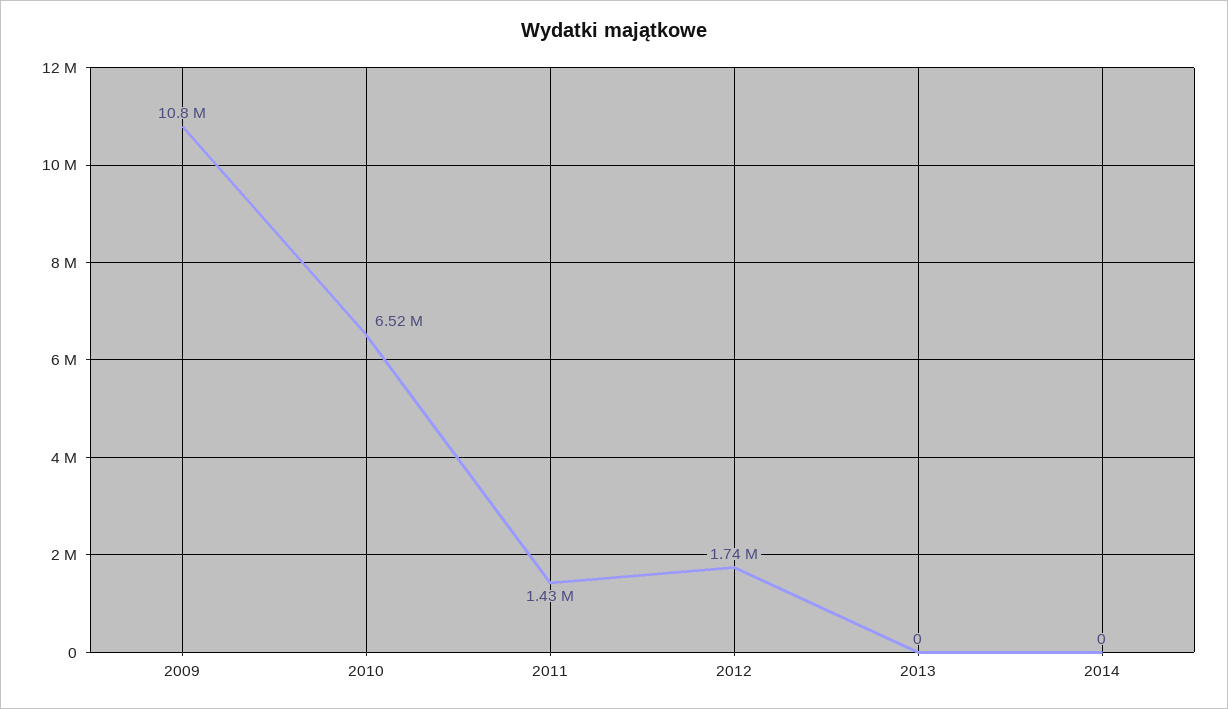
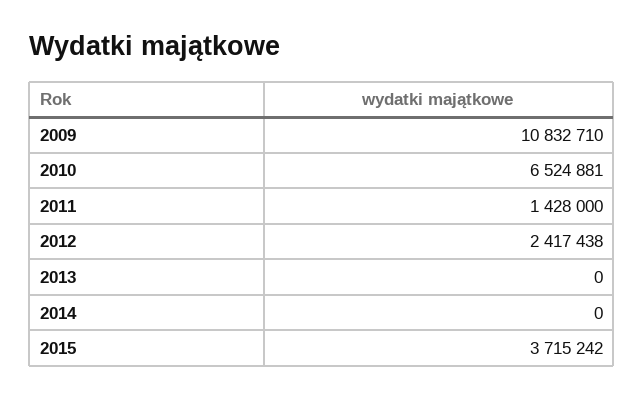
2012: 1740000 -> 2417438
2015: none -> 3715242

